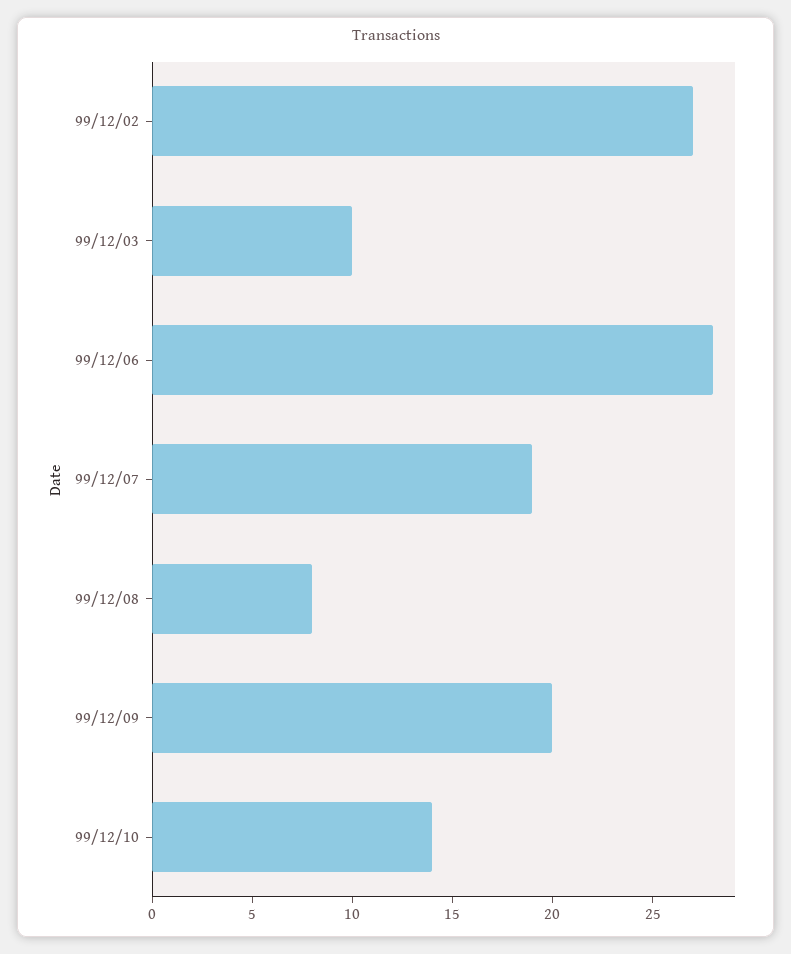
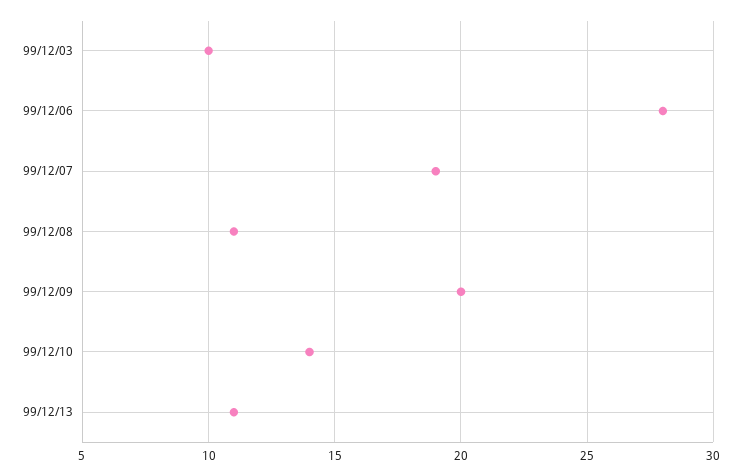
99/12/02: 27 -> none
99/12/08: 8 -> 11
99/12/13: none -> 11

